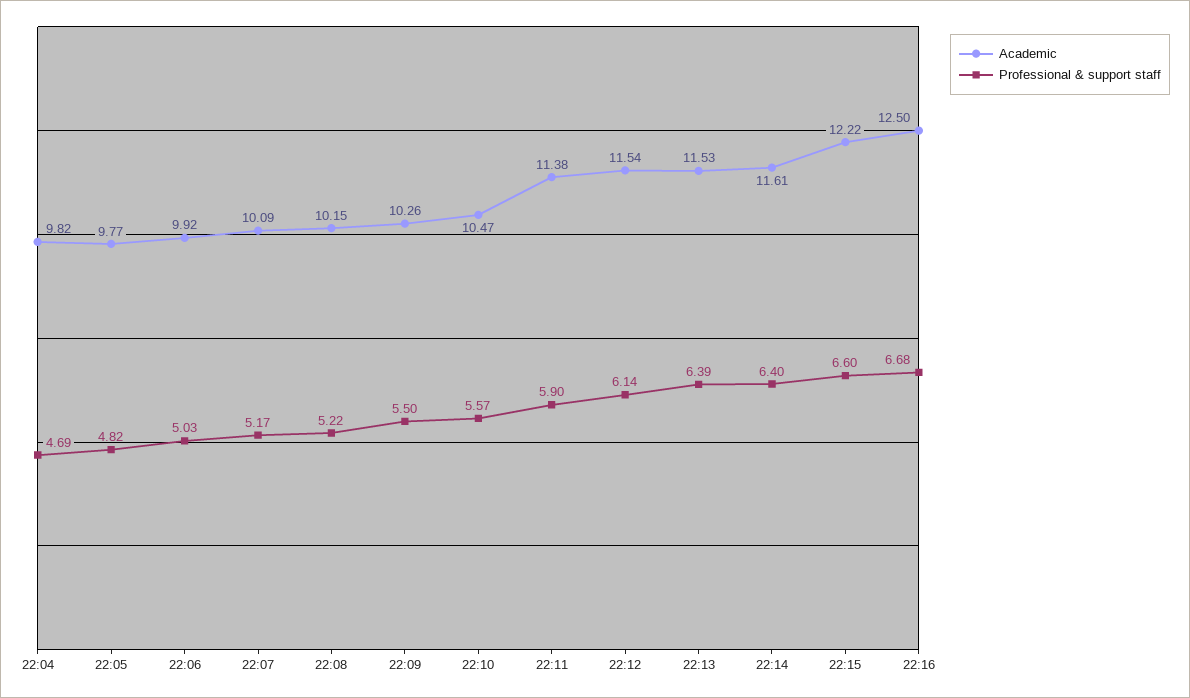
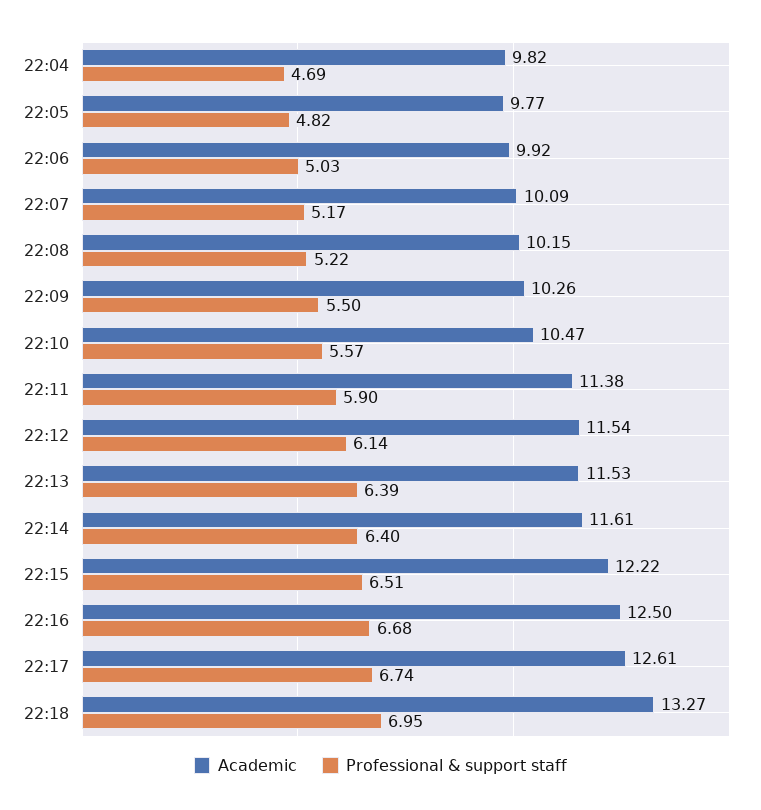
Professional & support staff, 22:15: 6.6 -> 6.51
Academic, 22:17: none -> 12.61
Professional & support staff, 22:17: none -> 6.74
Academic, 22:18: none -> 13.27
Professional & support staff, 22:18: none -> 6.95

